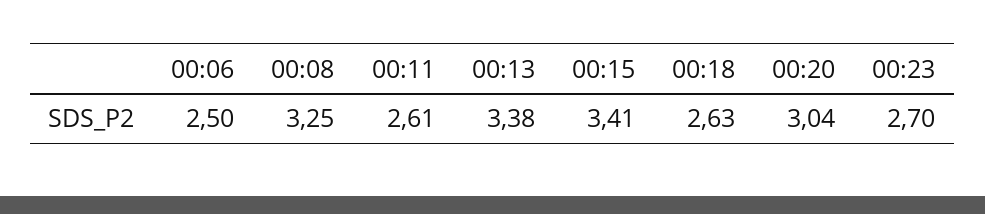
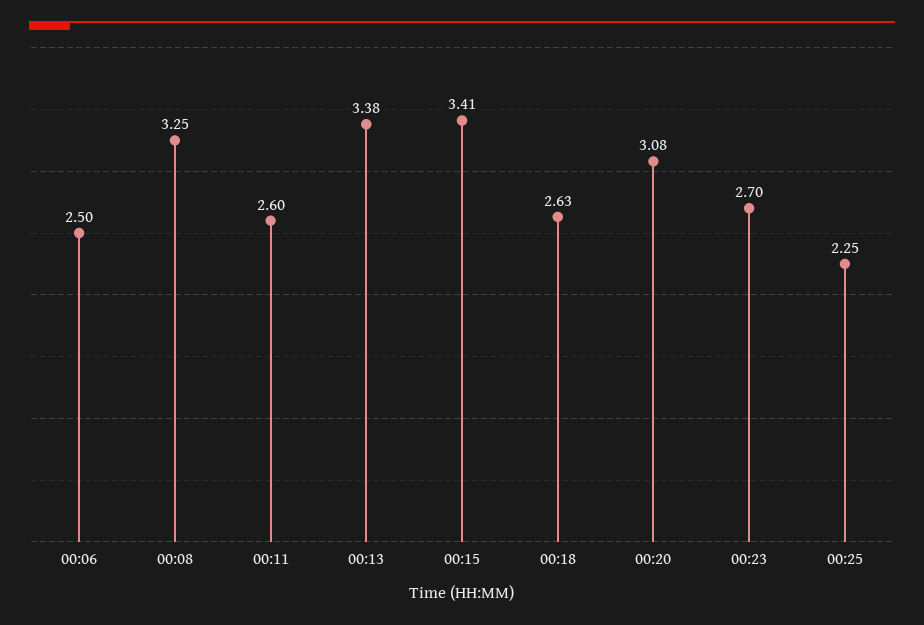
00:11: 2.61 -> 2.6
00:20: 3.04 -> 3.08
00:25: none -> 2.25

